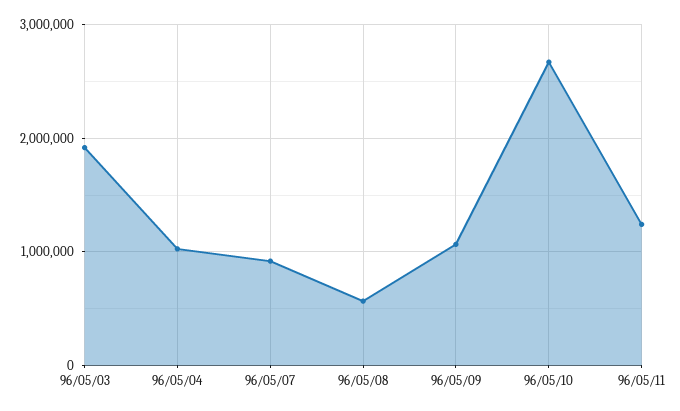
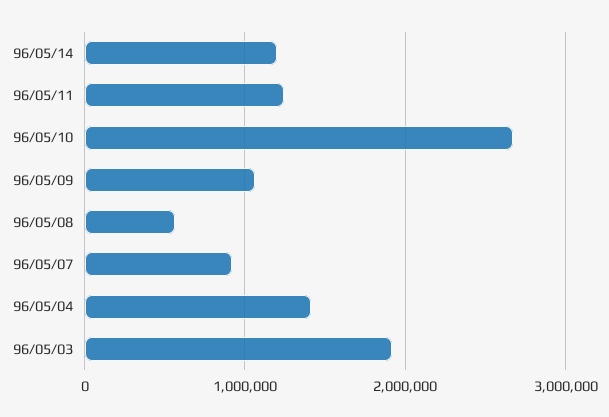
96/05/04: 1000000 -> 1400000
96/05/14: none -> 1200000

